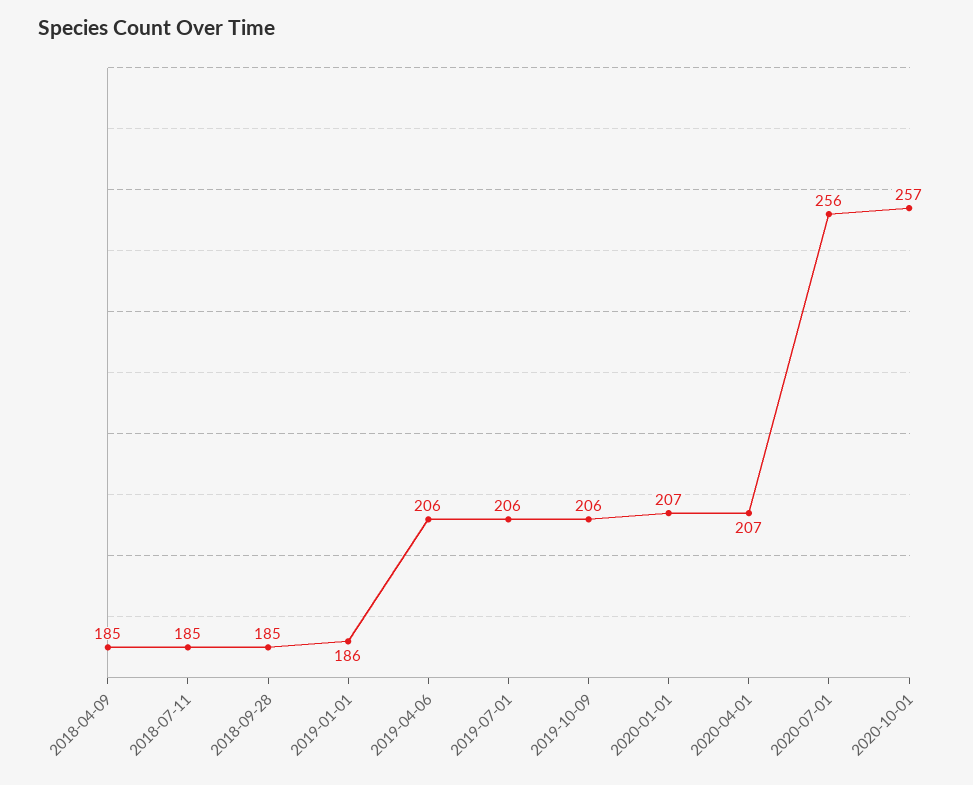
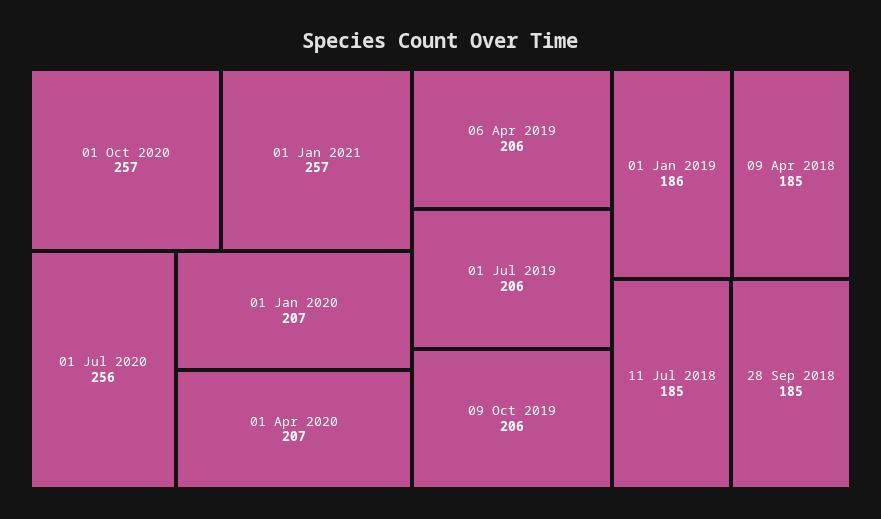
01 Jan 2021: none -> 257

